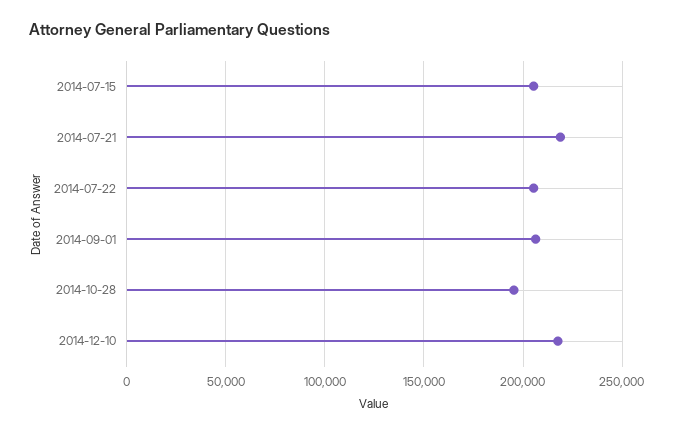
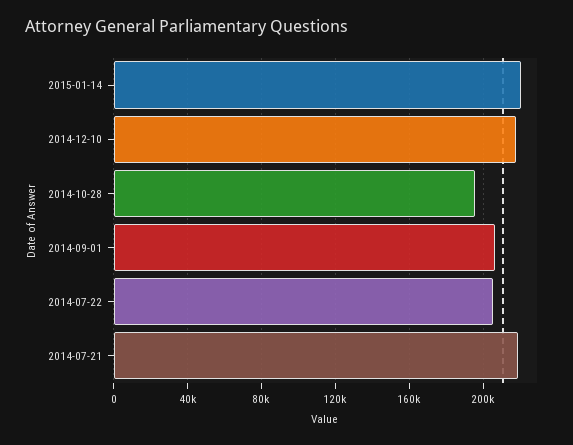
2014-07-15: 205000 -> none
2015-01-14: none -> 220000

